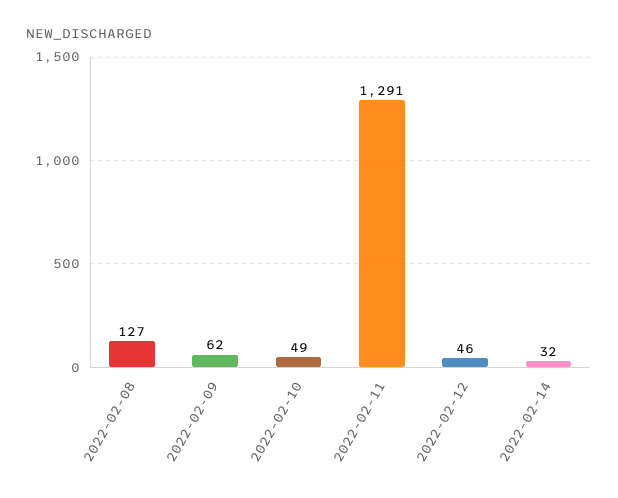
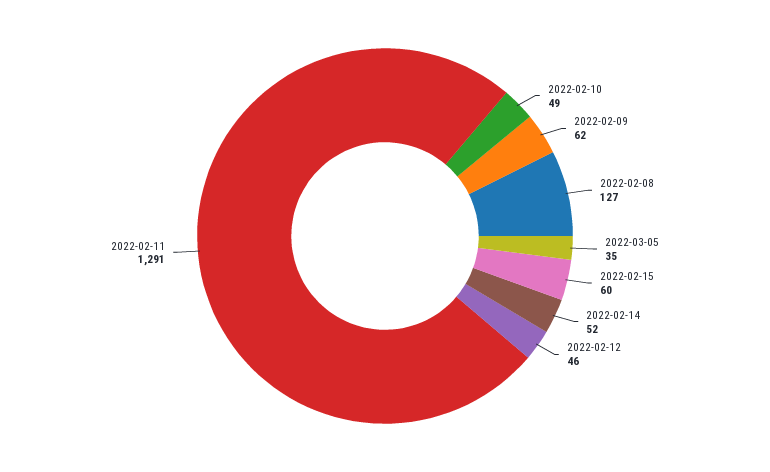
2022-02-14: 32 -> 52
2022-03-05: none -> 35
2022-02-15: none -> 60

